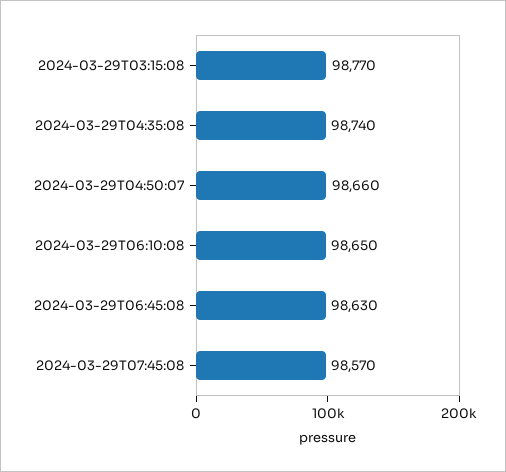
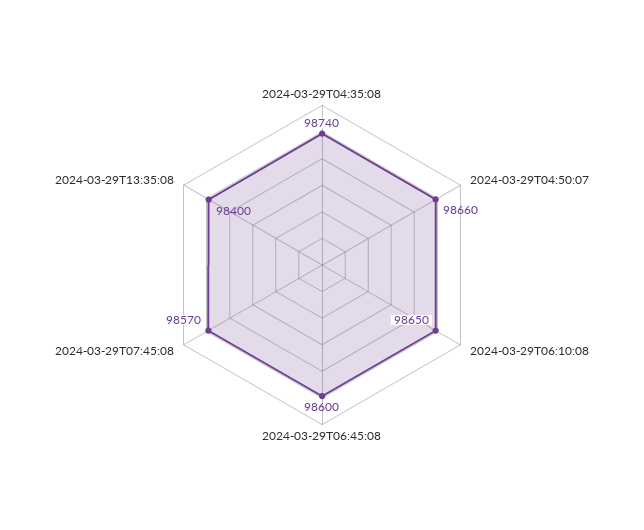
2024-03-29T03:15:08: 98770 -> none
2024-03-29T06:45:08: 98630 -> 98600
2024-03-29T13:35:08: none -> 98400

